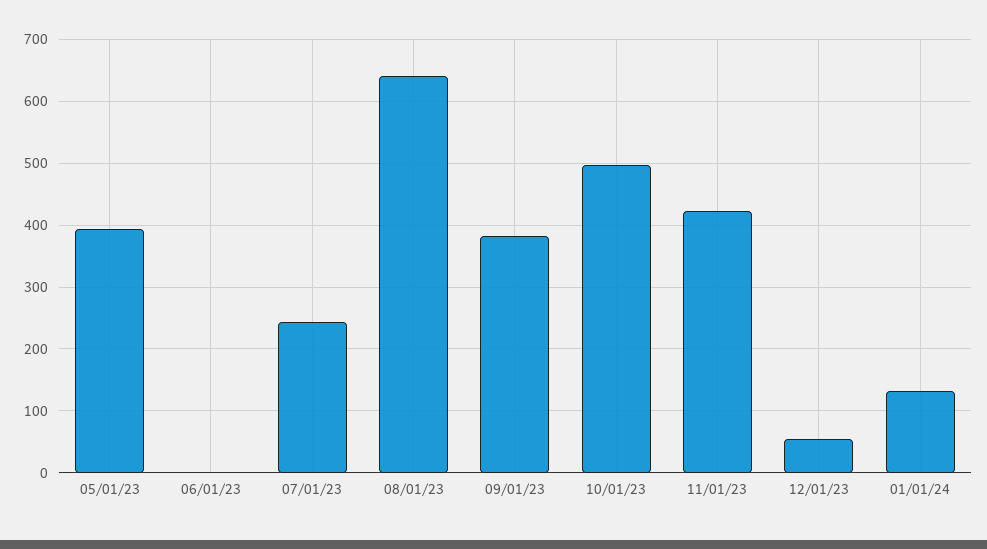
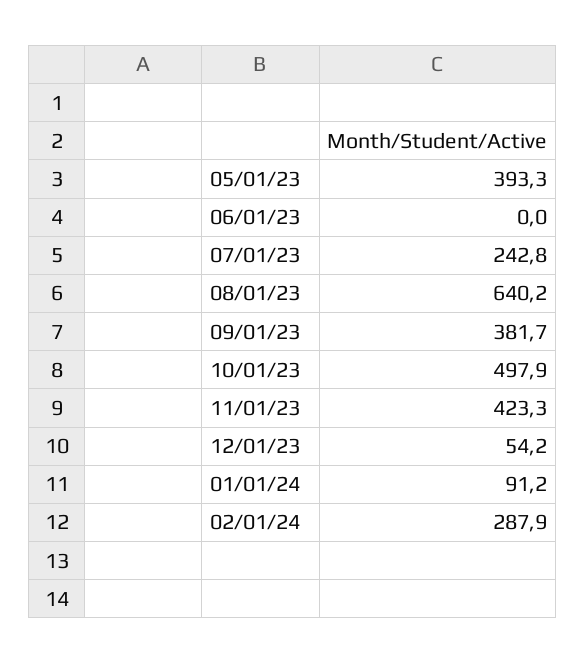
01/01/24: 130 -> 91.2
02/01/24: none -> 287.9

